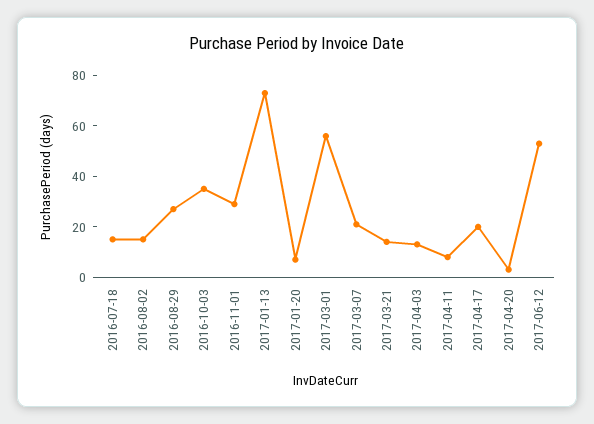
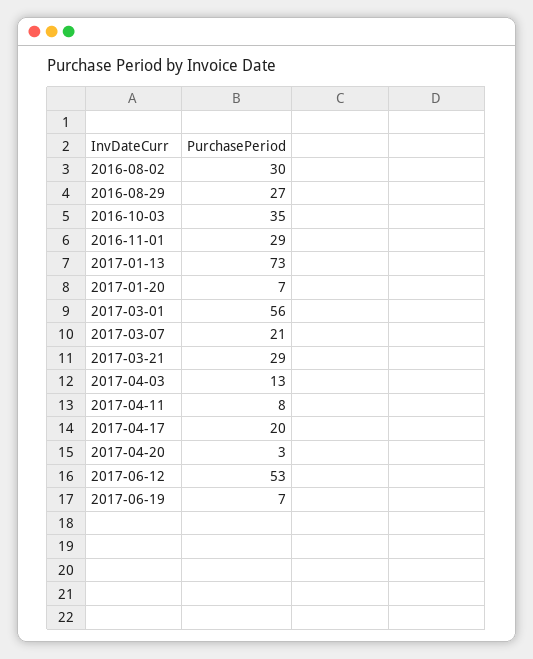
2016-07-18: 15 -> none
2016-08-02: 15 -> 30
2017-03-21: 15 -> 29
2017-06-19: none -> 7

